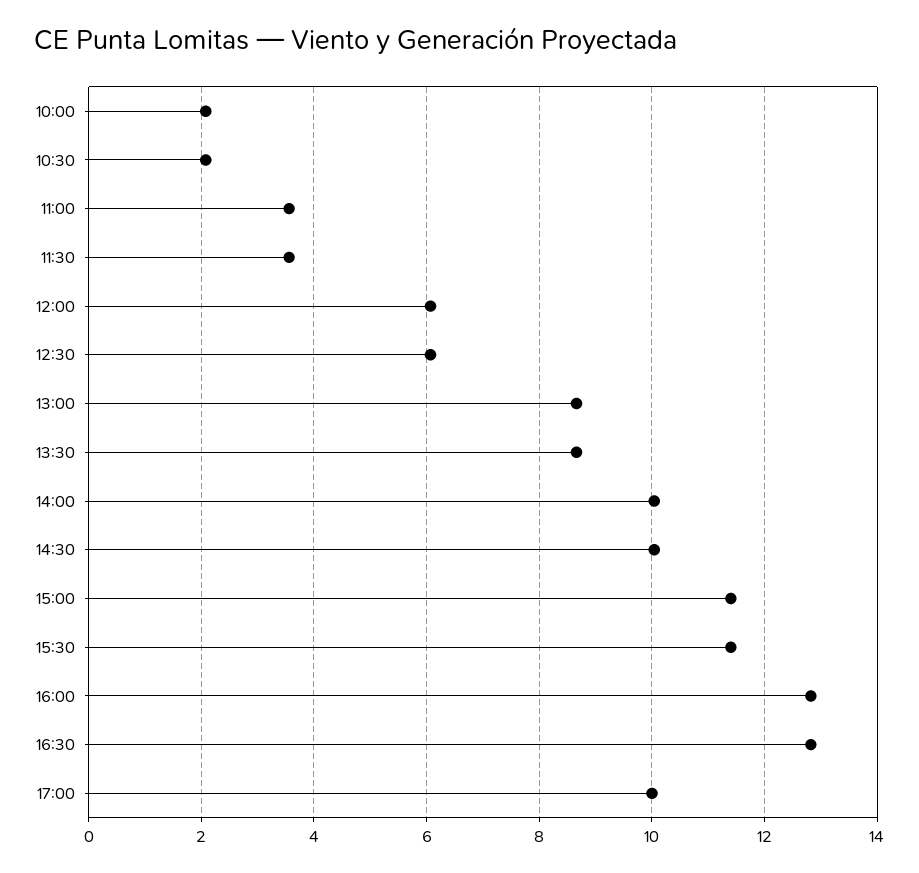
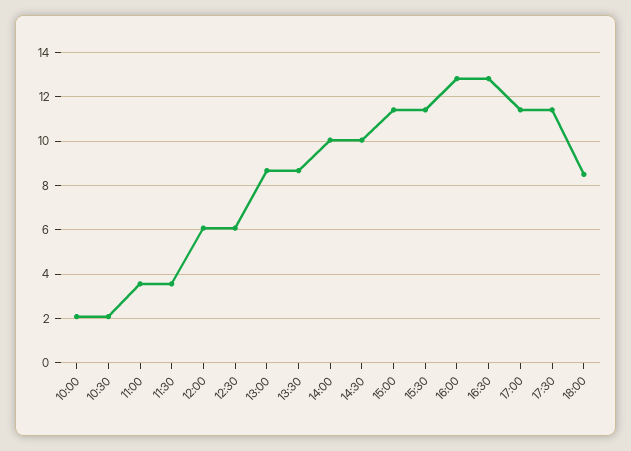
17:00: 10 -> 11.5
17:30: none -> 11.5
18:00: none -> 8.5

